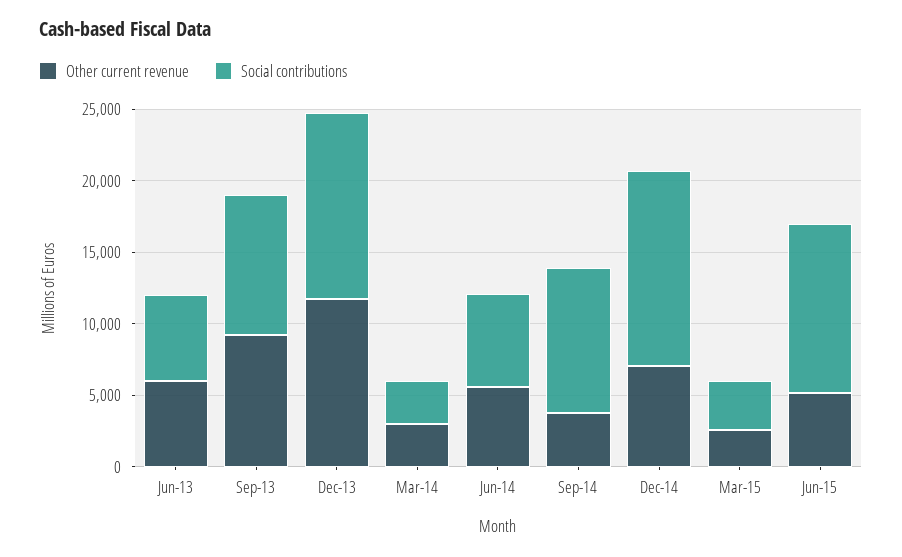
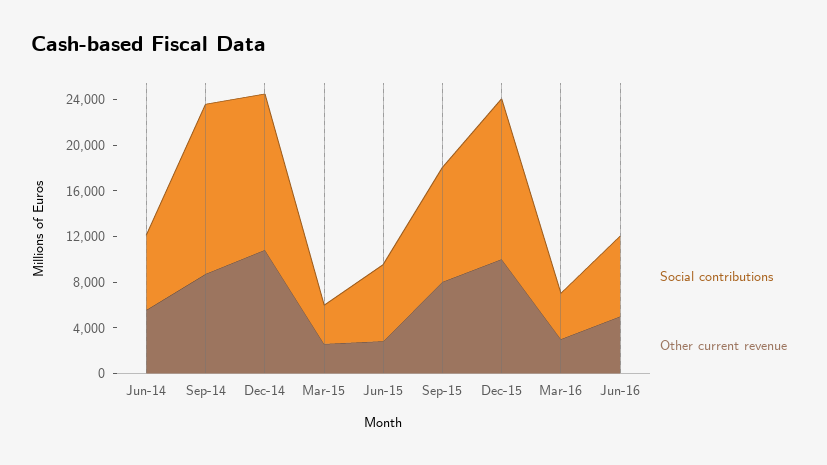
Other current revenue, Jun-13: 6000 -> none
Social contributions, Jun-13: 6000 -> none
Other current revenue, Sep-13: 9000 -> none
Social contributions, Sep-13: 10000 -> none
Other current revenue, Dec-13: 12000 -> none
Social contributions, Dec-13: 13000 -> none
Other current revenue, Mar-14: 3000 -> none
Social contributions, Mar-14: 3000 -> none
Other current revenue, Sep-14: 4000 -> 9000
Social contributions, Sep-14: 10000 -> 15000
Other current revenue, Dec-14: 7000 -> 11000
Other current revenue, Jun-15: 5000 -> 3000
Social contributions, Jun-15: 12000 -> 7000
Social contributions, Sep-15: none -> 10000
Other current revenue, Sep-15: none -> 8000
Social contributions, Dec-15: none -> 14000
Other current revenue, Dec-15: none -> 10000
Social contributions, Mar-16: none -> 4000
Other current revenue, Mar-16: none -> 3000
Social contributions, Jun-16: none -> 7000
Other current revenue, Jun-16: none -> 5000

